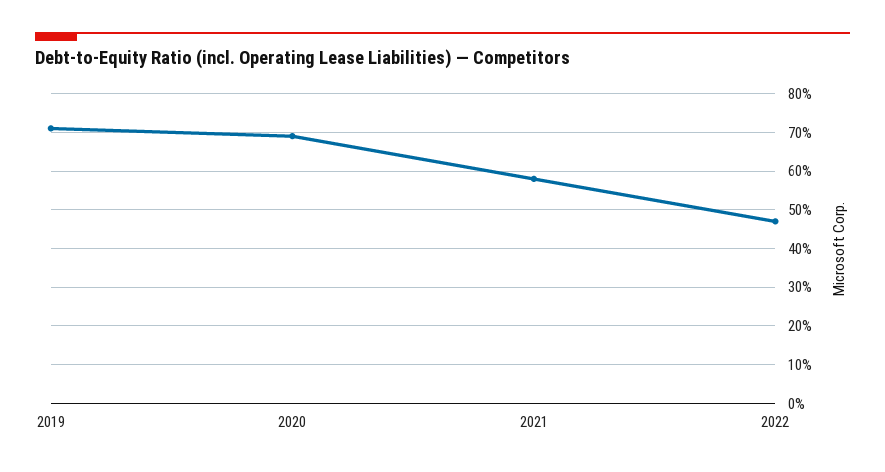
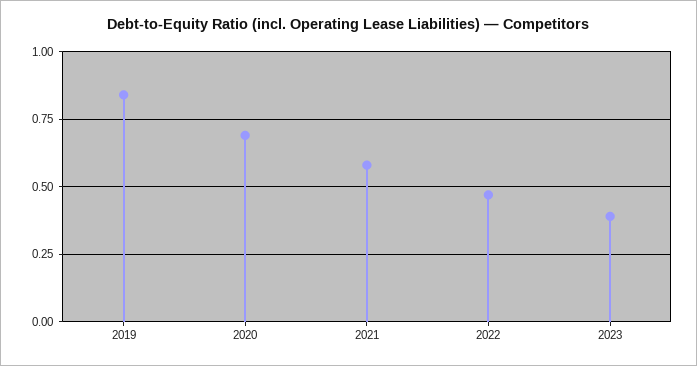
2019: 0.7 -> 0.85
2023: none -> 0.4

